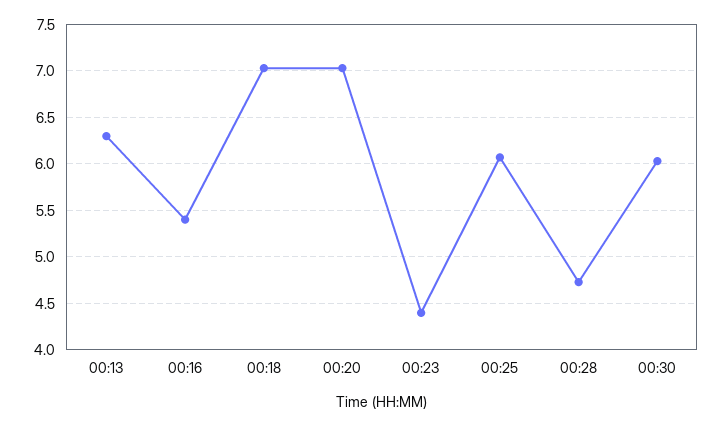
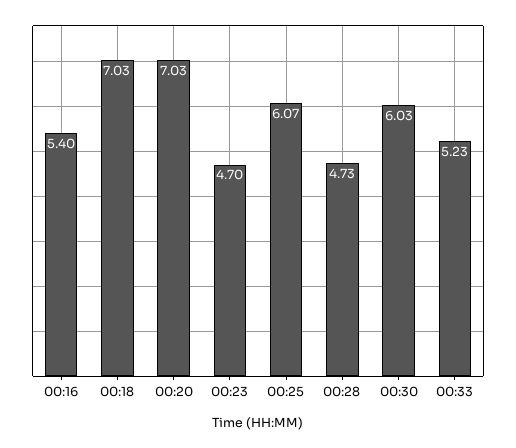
00:13: 6.3 -> none
00:23: 4.4 -> 4.7
00:33: none -> 5.23

